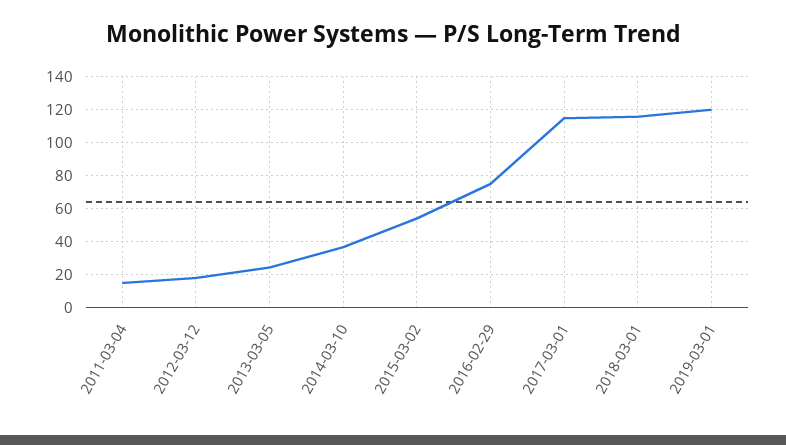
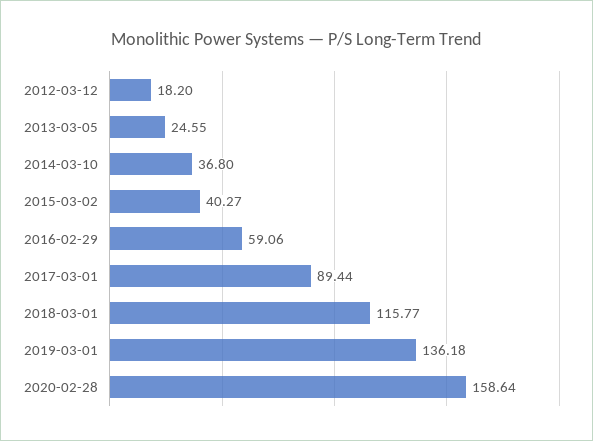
2011-03-04: 15 -> none
2015-03-02: 55 -> 40.27
2016-02-29: 75 -> 59.06
2017-03-01: 115 -> 89.44
2019-03-01: 120 -> 136.18
2020-02-28: none -> 158.64

